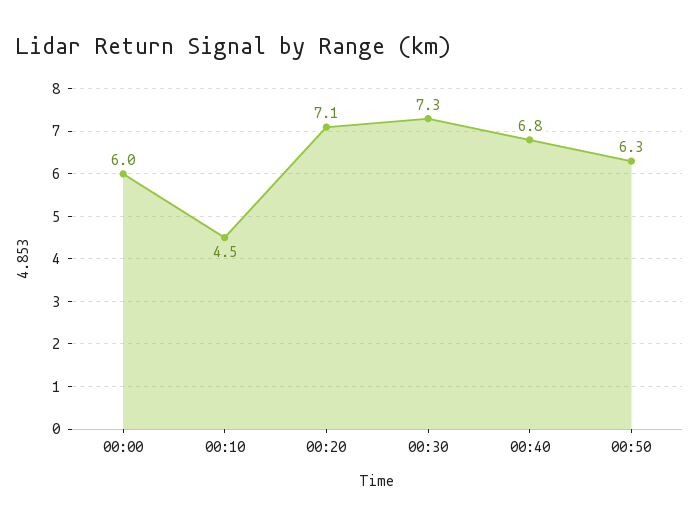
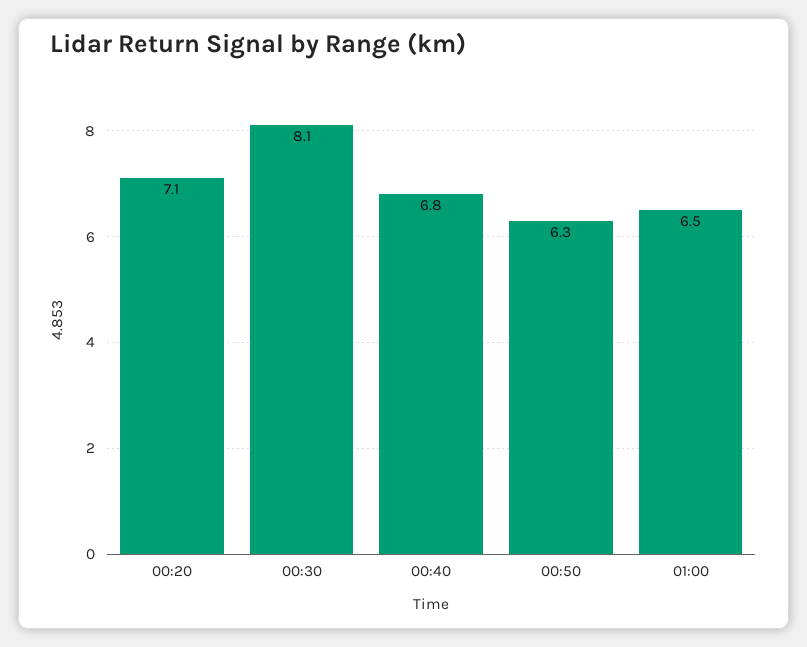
00:00: 6 -> none
00:10: 4.5 -> none
00:30: 7.3 -> 8.1
01:00: none -> 6.5

